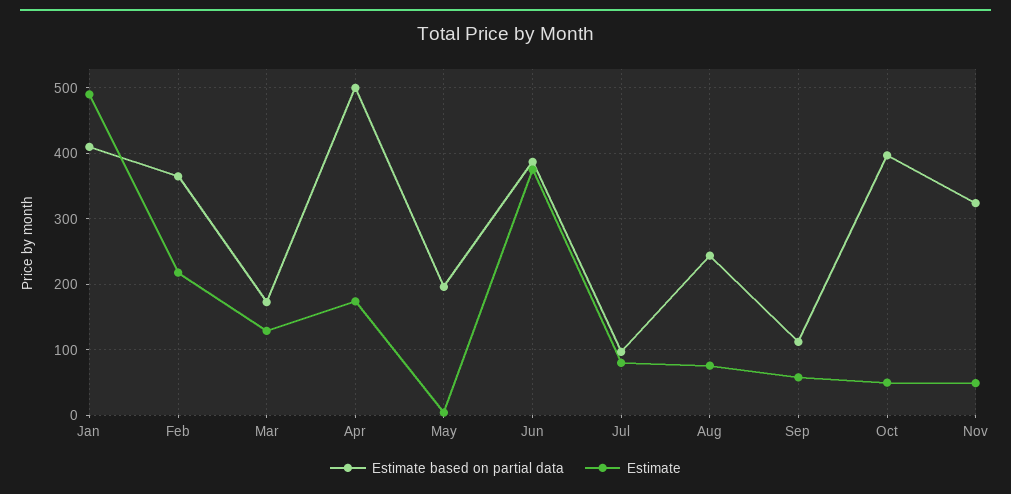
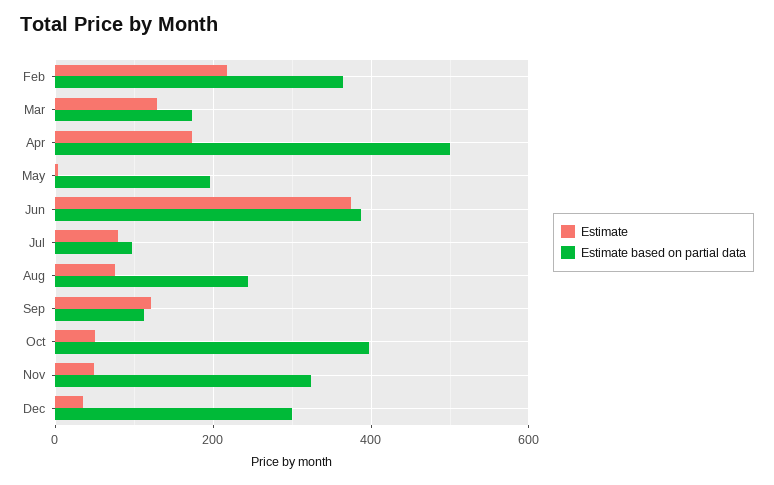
Estimate based on partial data, Jan: 410 -> none
Estimate, Jan: 490 -> none
Estimate, Sep: 60 -> 120
Estimate, Dec: none -> 40
Estimate based on partial data, Dec: none -> 300

